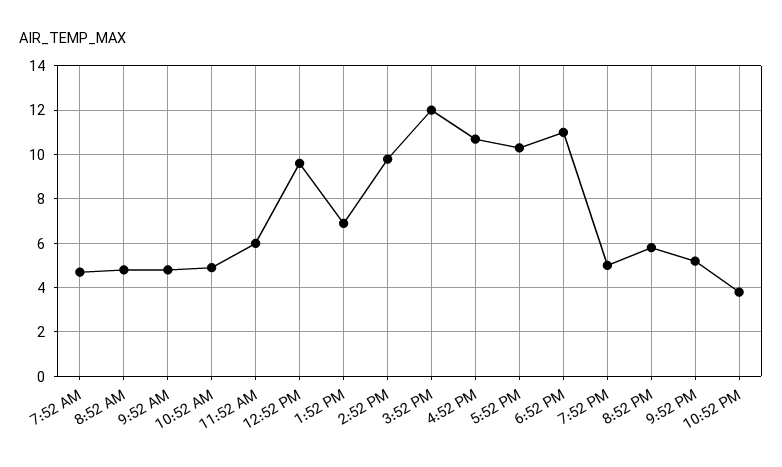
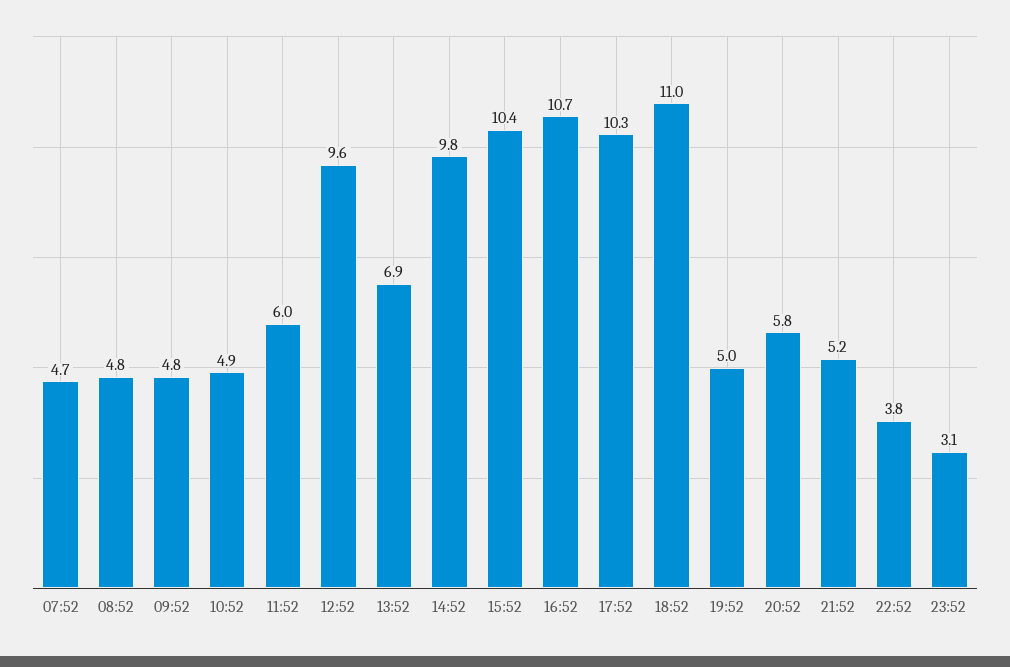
3:52 PM: 12 -> 10.4
23:52: none -> 3.1

